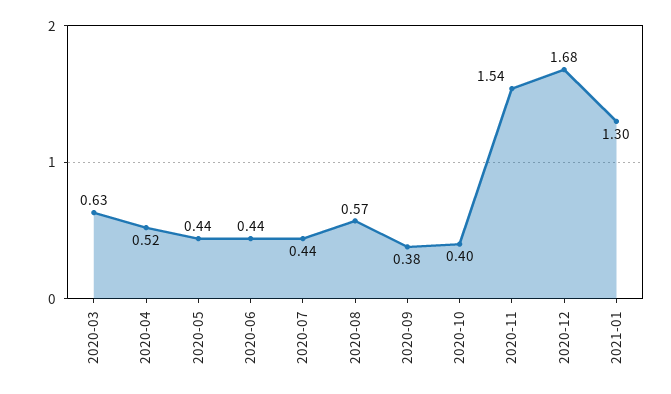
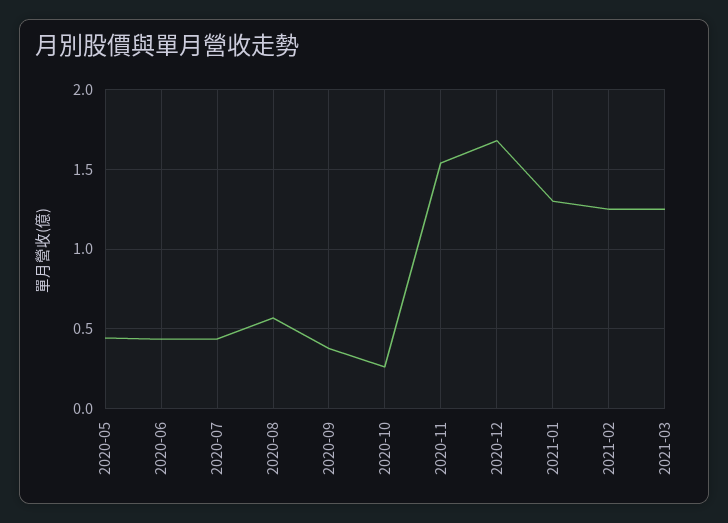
2020-03: 0.63 -> none
2020-04: 0.52 -> none
2020-10: 0.4 -> 0.25
2021-02: none -> 1.25
2021-03: none -> 1.25

